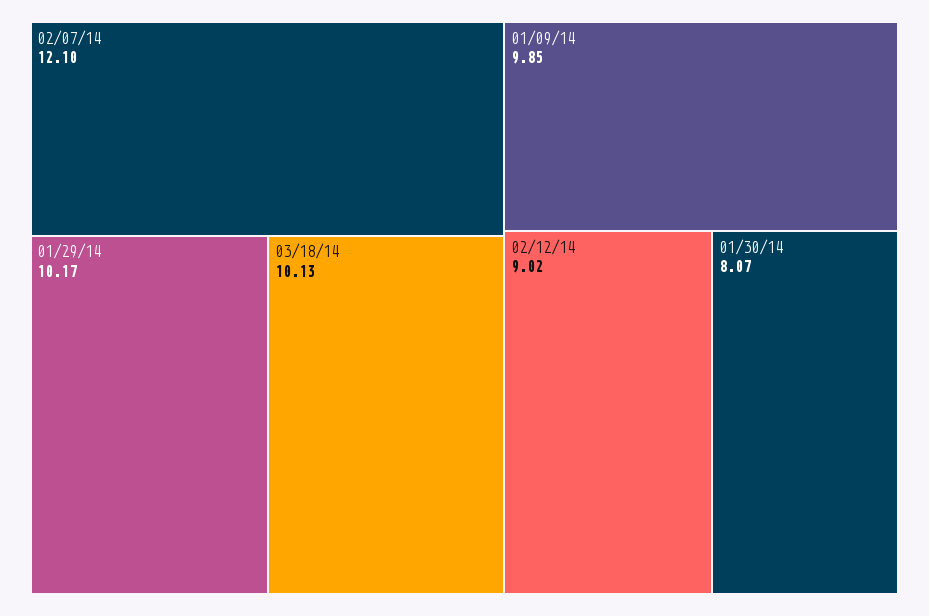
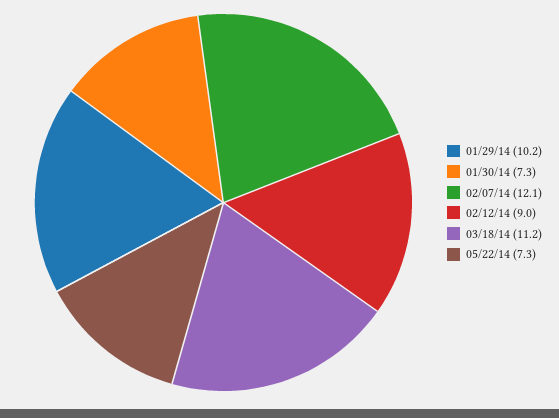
03/18/14: 10.13 -> 11.2
01/09/14: 9.85 -> none
01/30/14: 8.07 -> 7.3
05/22/14: none -> 7.3

